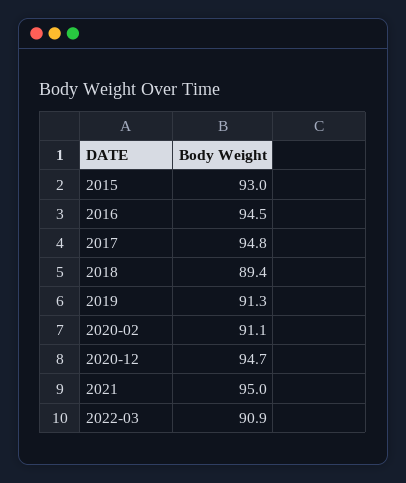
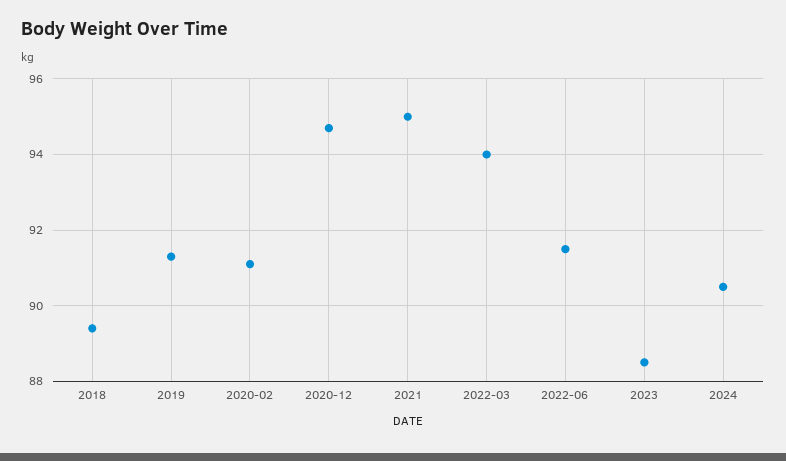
2015: 93 -> none
2016: 94.5 -> none
2017: 94.8 -> none
2022-03: 90.9 -> 94
2022-06: none -> 91.5
2023: none -> 88.5
2024: none -> 90.5

